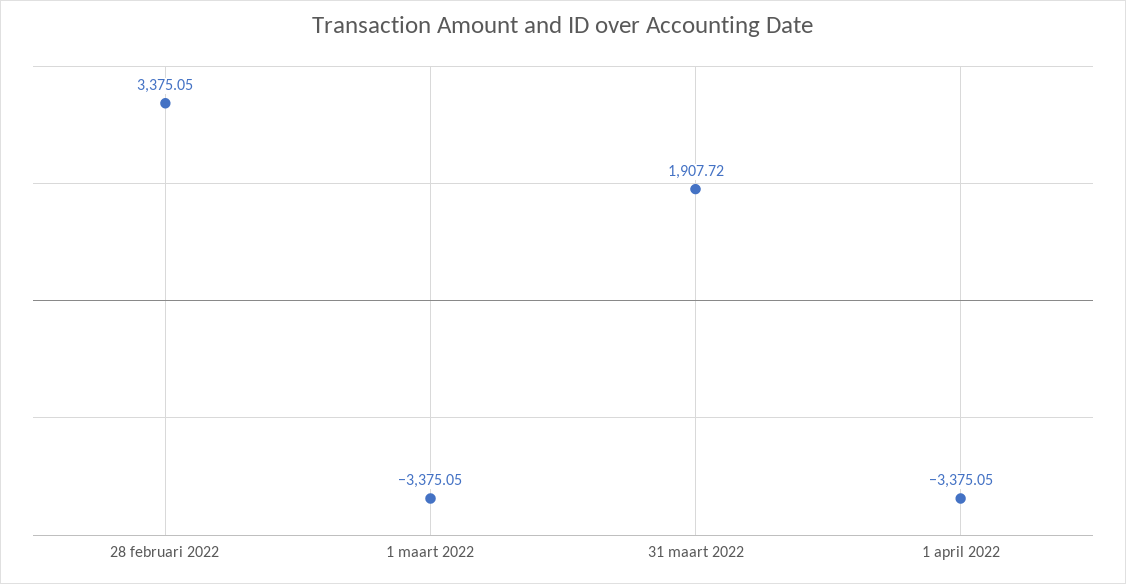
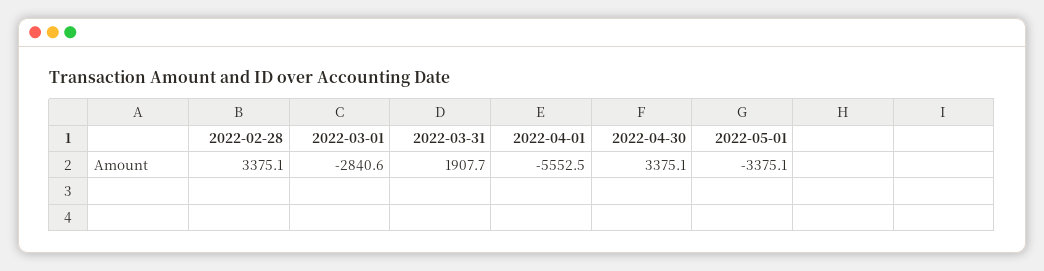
1 maart 2022: -3375.05 -> -2840.6
1 april 2022: -3375.05 -> -5552.5
2022-04-30: none -> 3375.1
2022-05-01: none -> -3375.1

